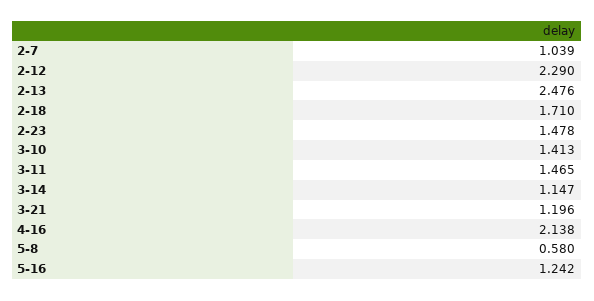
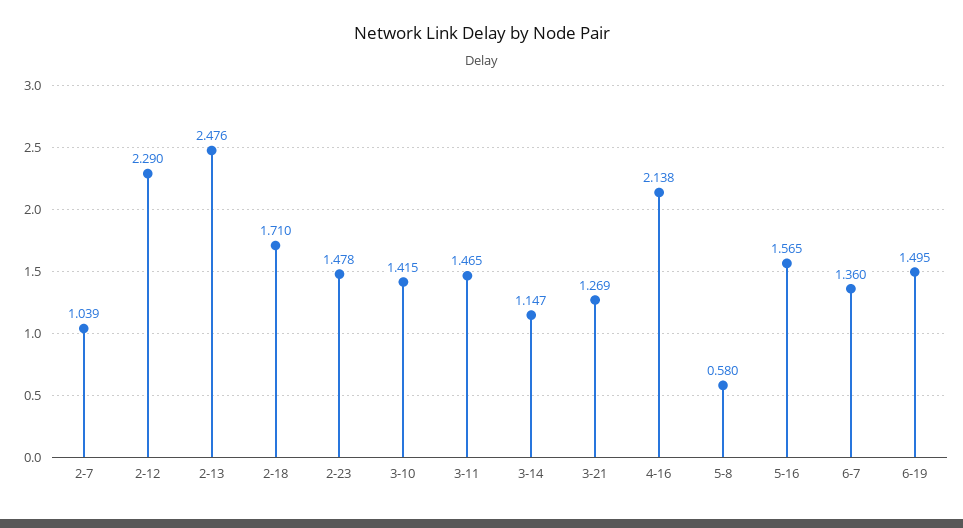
3-10: 1.413 -> 1.415
3-21: 1.196 -> 1.269
5-16: 1.242 -> 1.565
6-7: none -> 1.36
6-19: none -> 1.495

